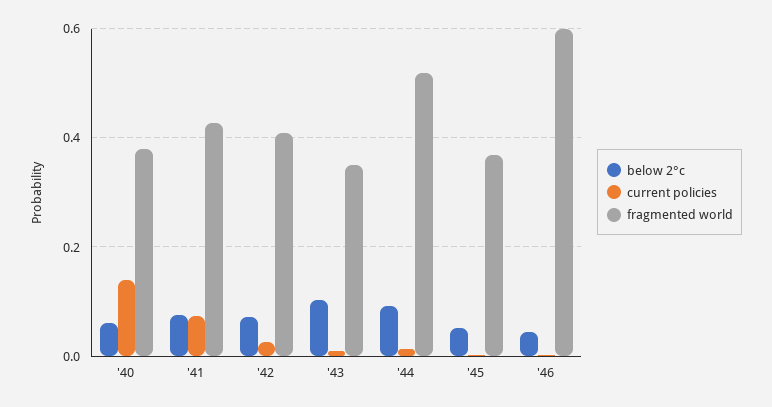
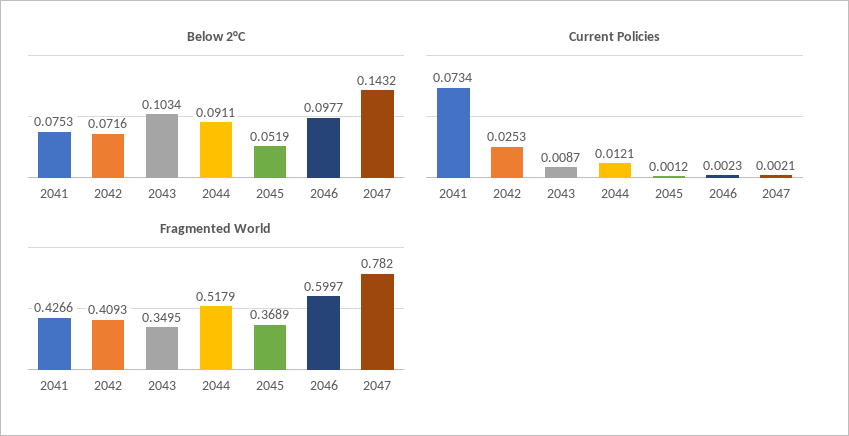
below 2°c, '40: 0.06 -> none
current policies, '40: 0.14 -> none
fragmented world, '40: 0.38 -> none
below 2°c, '46: 0.04 -> 0.0977
below 2°c, 2047: none -> 0.1432
current policies, 2047: none -> 0.0021
fragmented world, 2047: none -> 0.782

